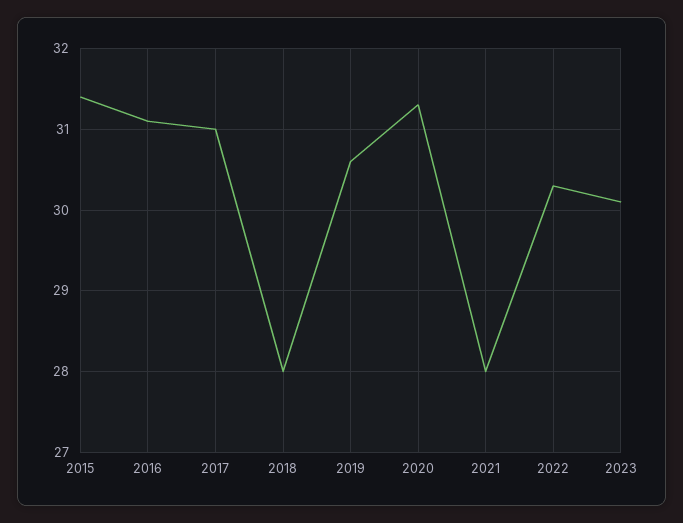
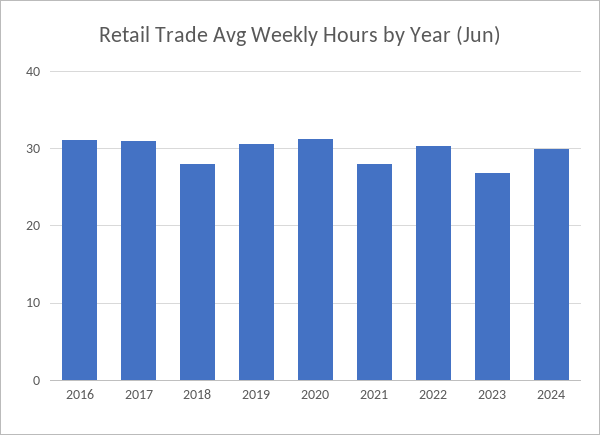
2015: 31.4 -> none
2023: 30.1 -> 27
2024: none -> 30

